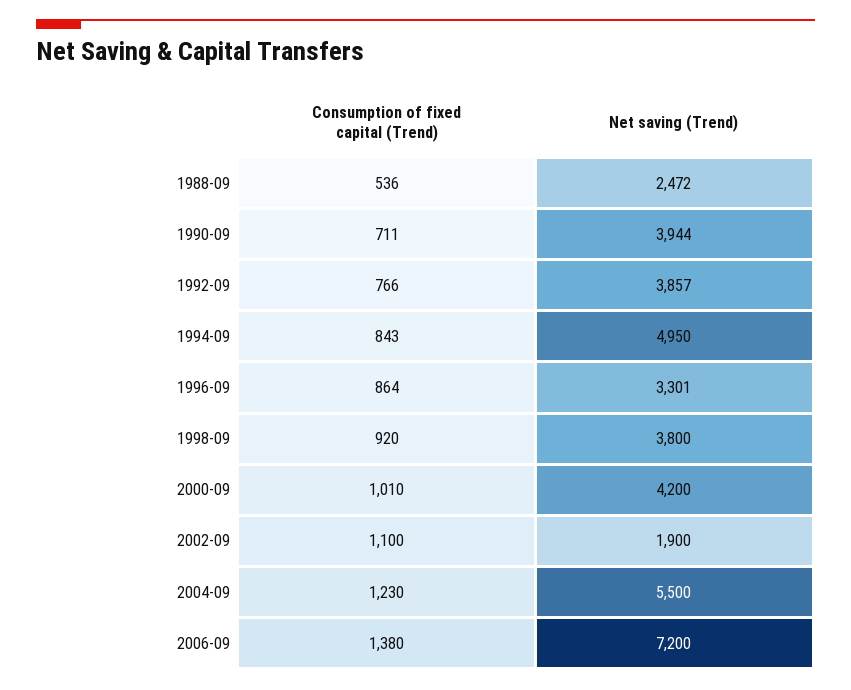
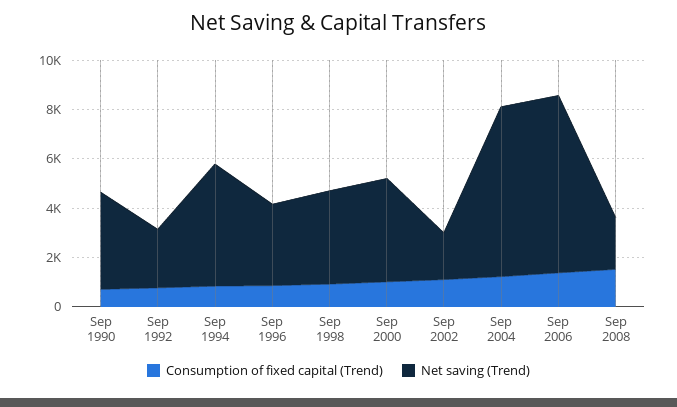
Consumption of fixed capital (Trend), 1988-09: 536 -> none
Net saving (Trend), 1988-09: 2472 -> none
Net saving (Trend), 1992-09: 3857 -> 2500
Net saving (Trend), 2004-09: 5500 -> 7000
Consumption of fixed capital (Trend), Sep 2008: none -> 1500
Net saving (Trend), Sep 2008: none -> 2000

